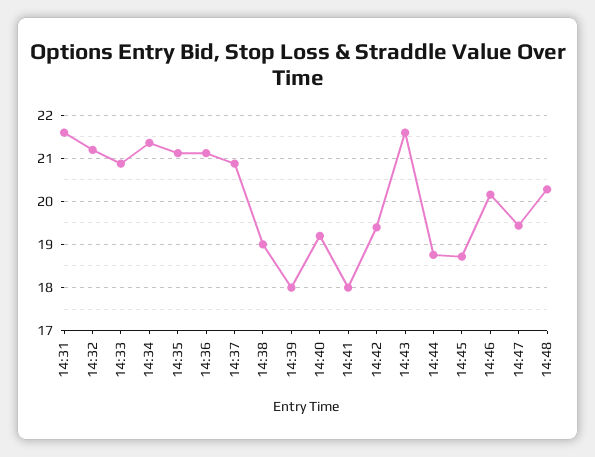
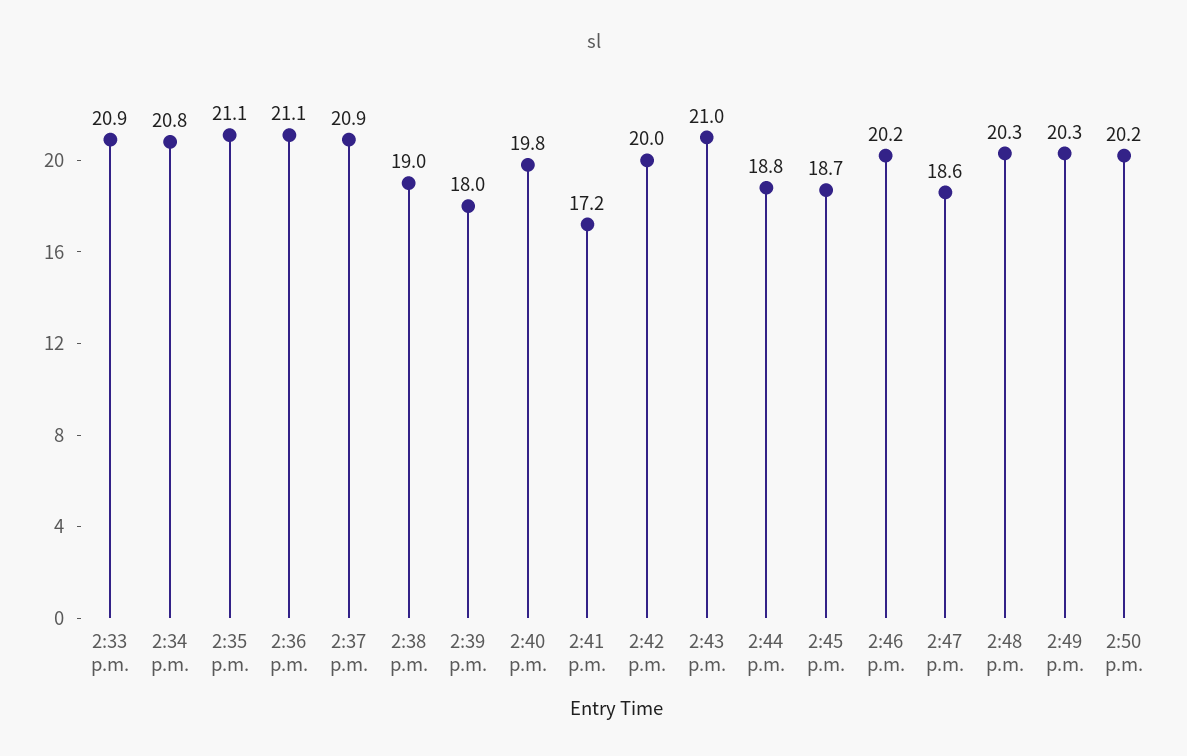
14:31: 21.6 -> none
14:32: 21.2 -> none
14:34: 21.4 -> 20.8
14:40: 19.2 -> 19.8
14:41: 18 -> 17.2
14:42: 19.4 -> 20
14:43: 21.6 -> 21
14:47: 19.4 -> 18.6
2:49 p.m.: none -> 20.3
2:50 p.m.: none -> 20.2

